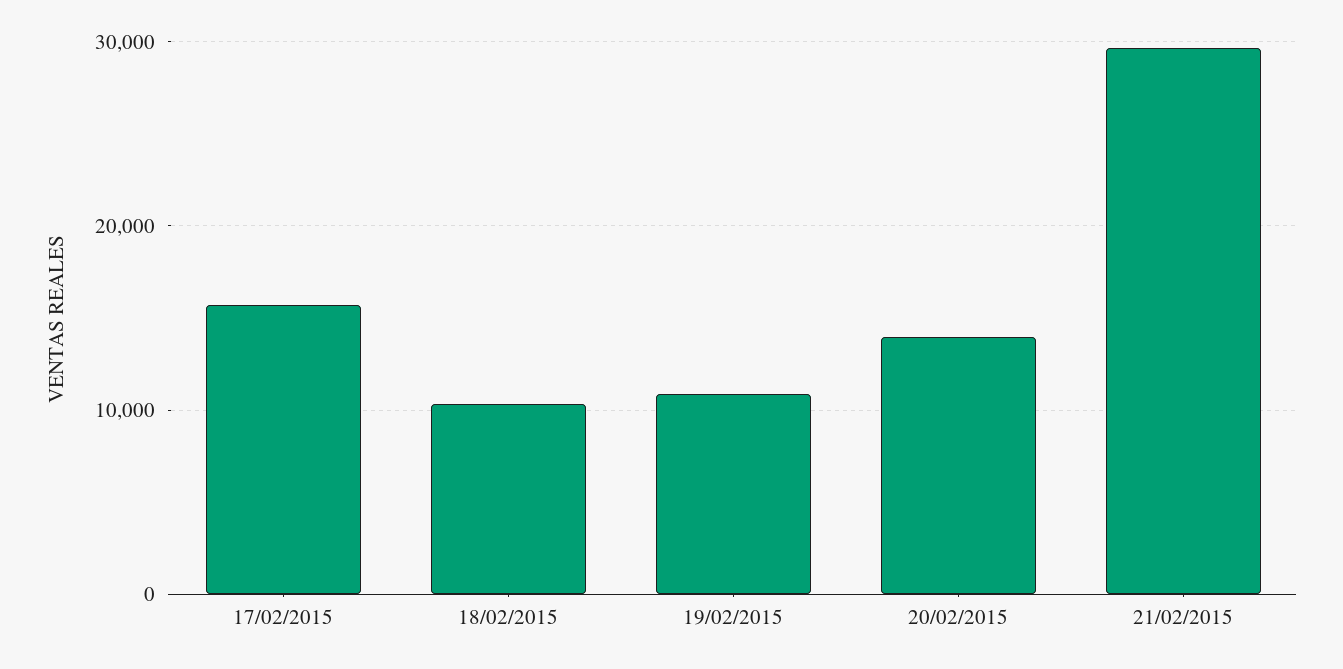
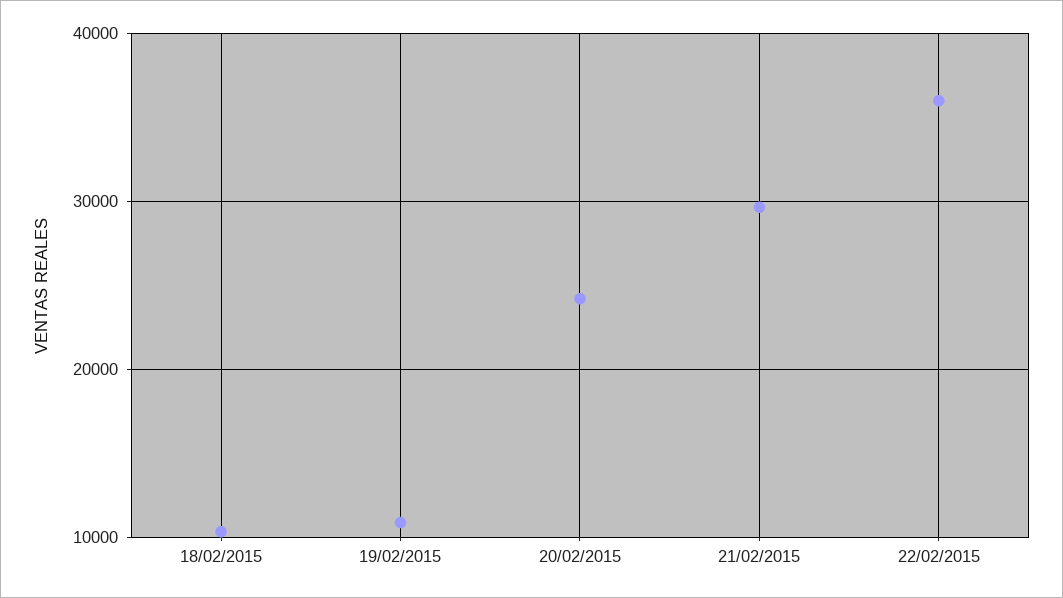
17/02/2015: 16000 -> none
20/02/2015: 14000 -> 24000
22/02/2015: none -> 36000

